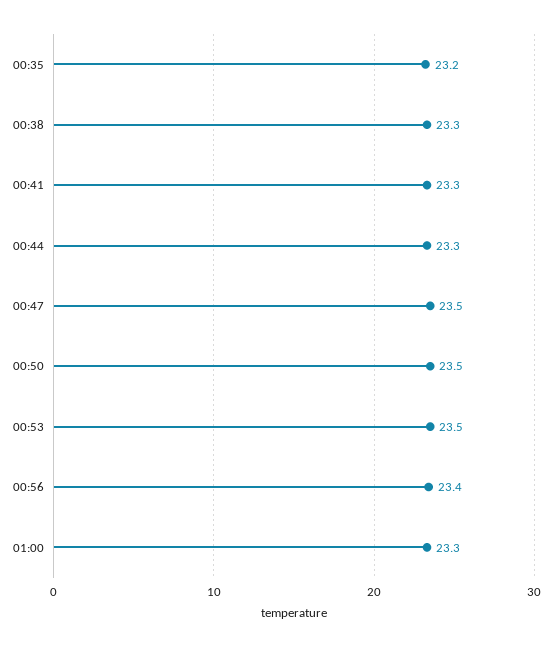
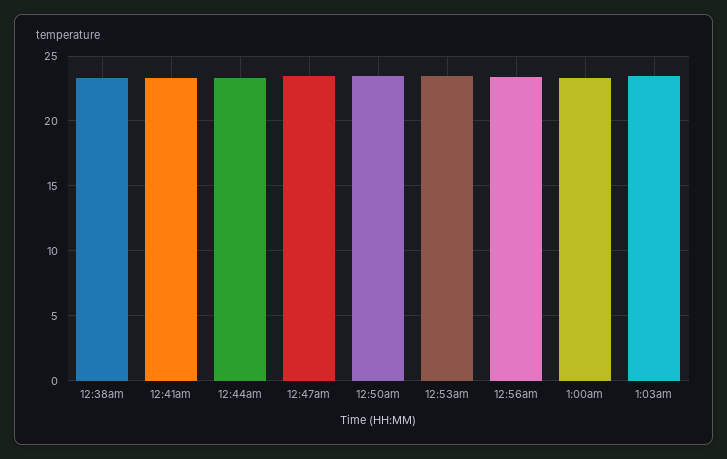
00:35: 23.2 -> none
1:03am: none -> 23.5

